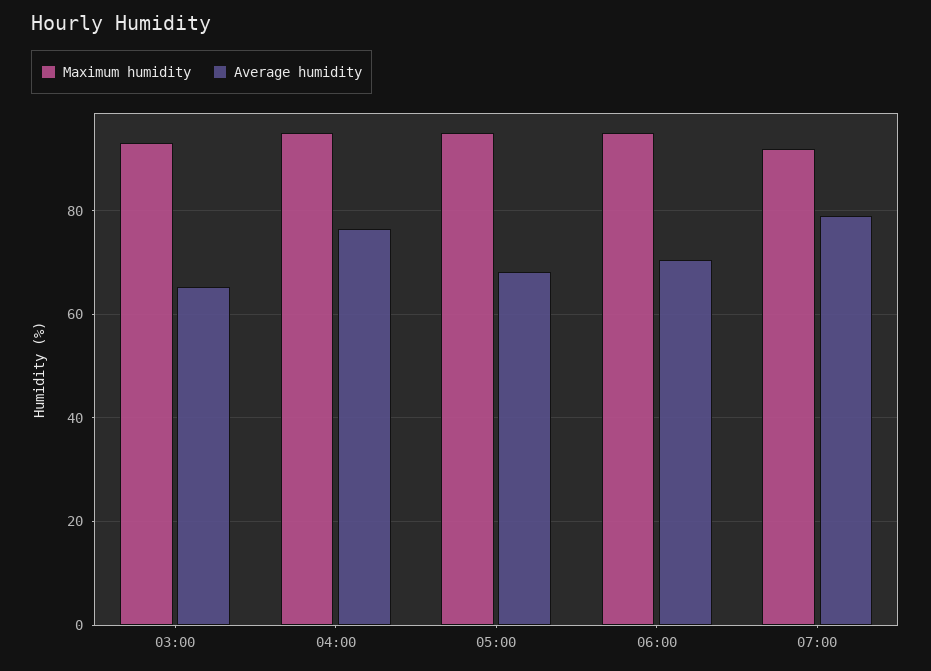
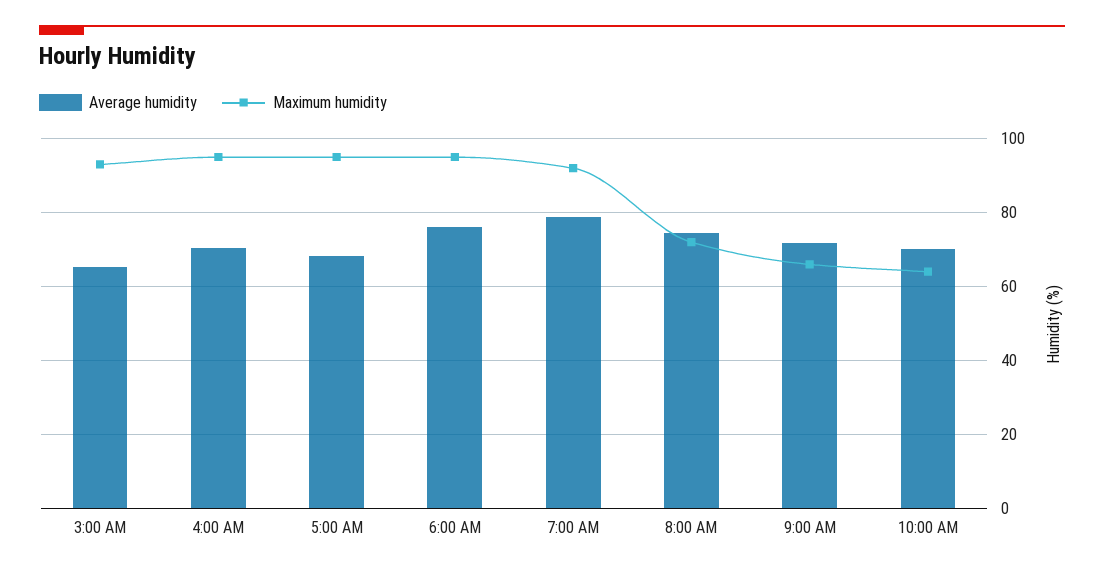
Average humidity, 04:00: 76 -> 70
Average humidity, 06:00: 70 -> 76
Average humidity, 8:00 AM: none -> 74
Maximum humidity, 8:00 AM: none -> 72
Average humidity, 9:00 AM: none -> 72
Maximum humidity, 9:00 AM: none -> 66
Average humidity, 10:00 AM: none -> 70
Maximum humidity, 10:00 AM: none -> 64

